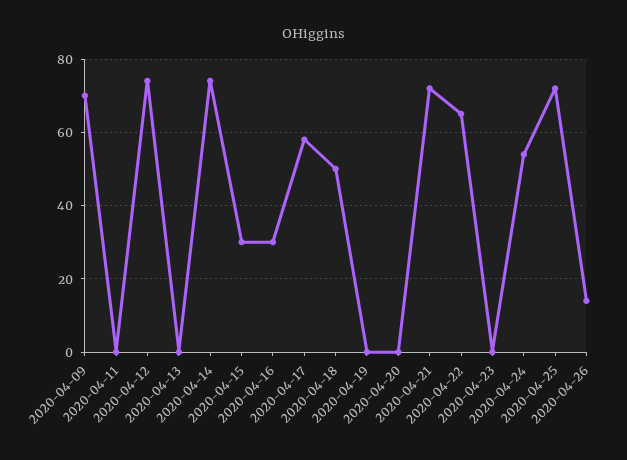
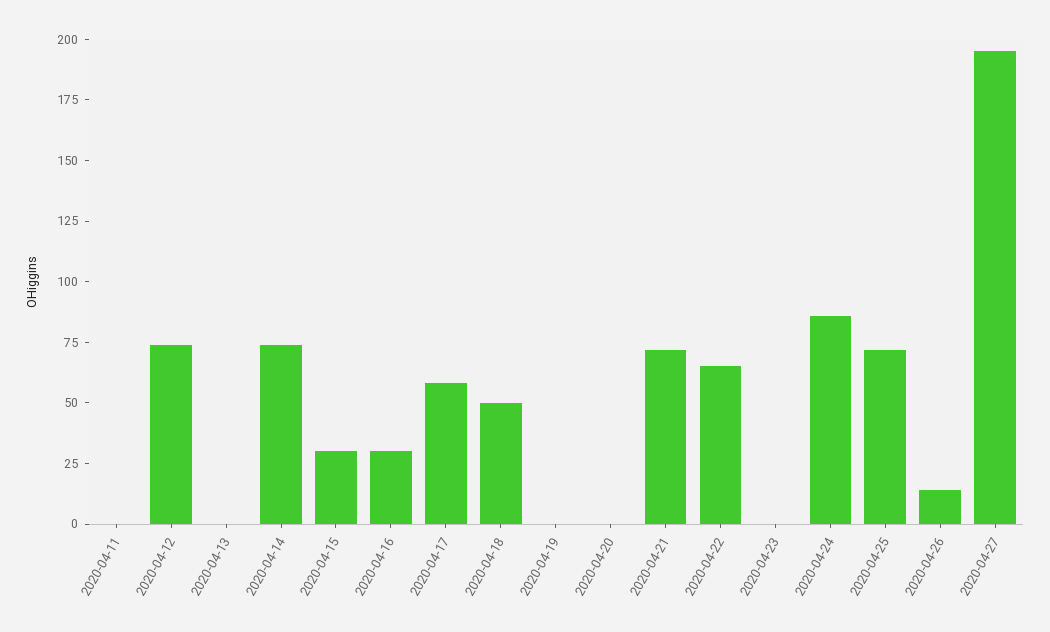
2020-04-09: 70 -> none
2020-04-24: 55 -> 85
2020-04-27: none -> 195

